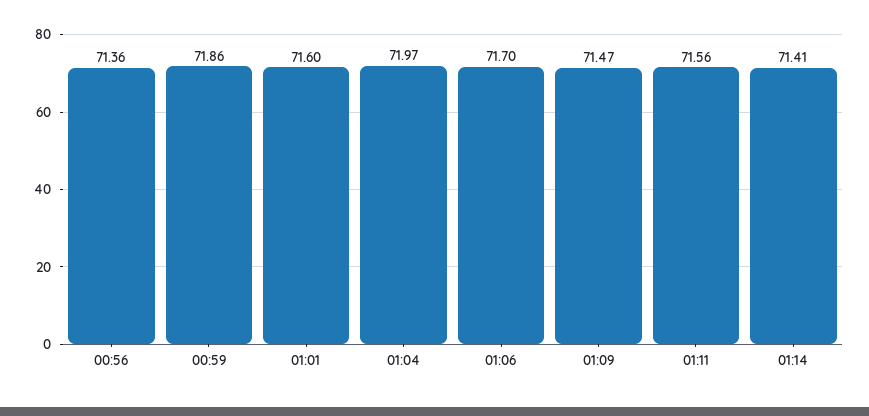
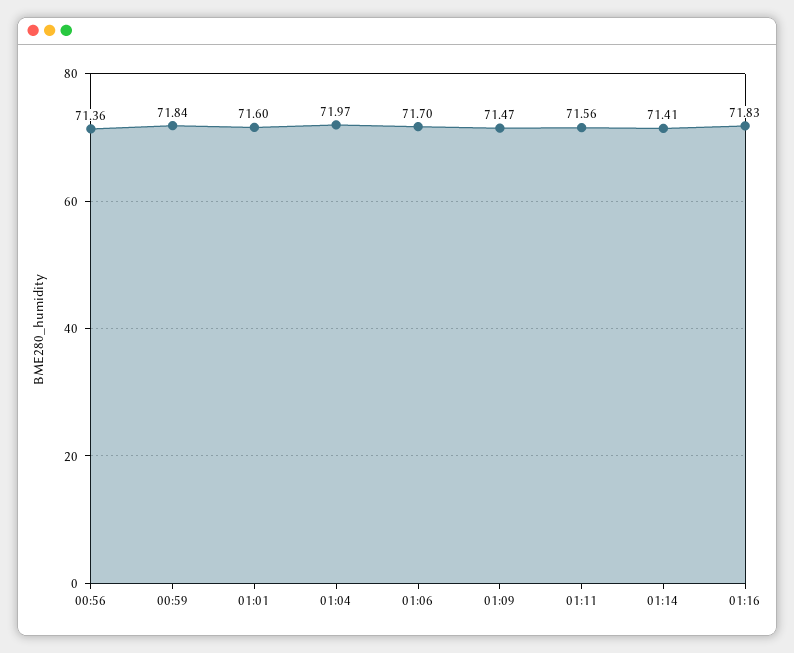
00:59: 71.86 -> 71.84
01:16: none -> 71.83

